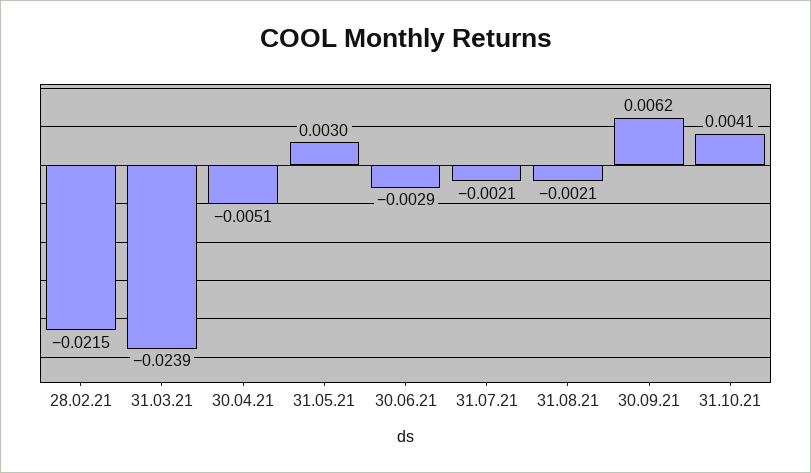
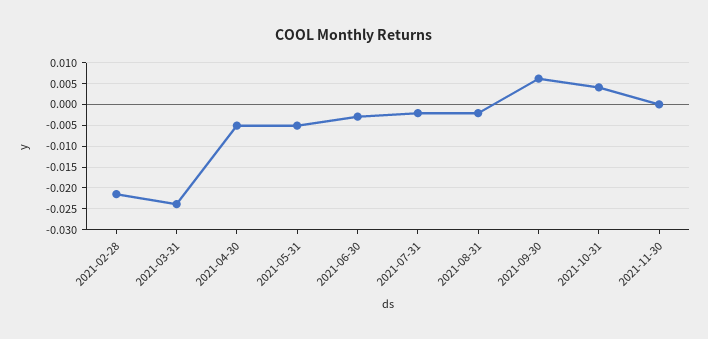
31.05.21: 0.003 -> -0.005
2021-11-30: none -> 0

